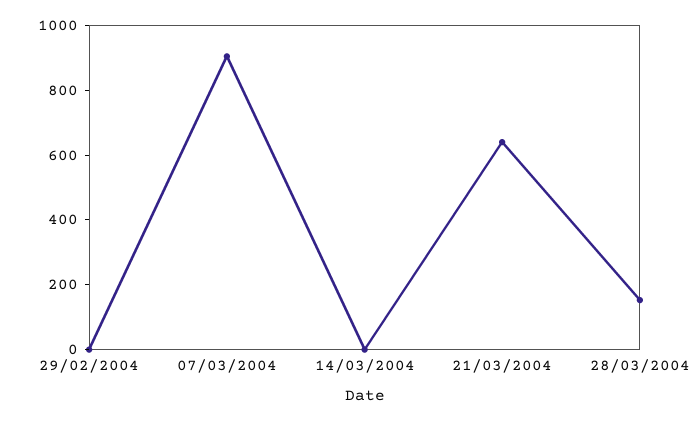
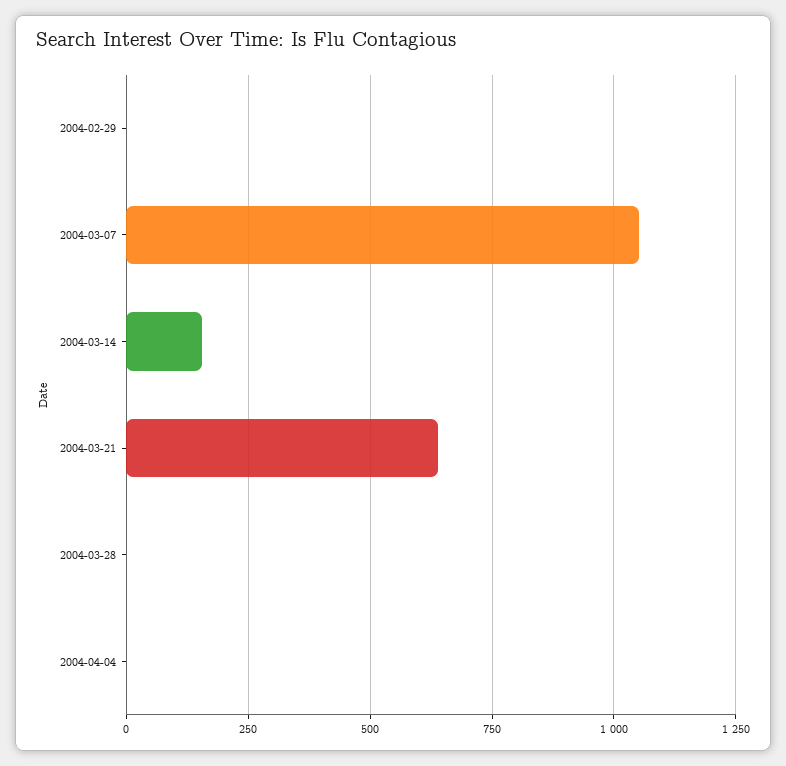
07/03/2004: 900 -> 1050
14/03/2004: 0 -> 150
28/03/2004: 150 -> 0
2004-04-04: none -> 0

